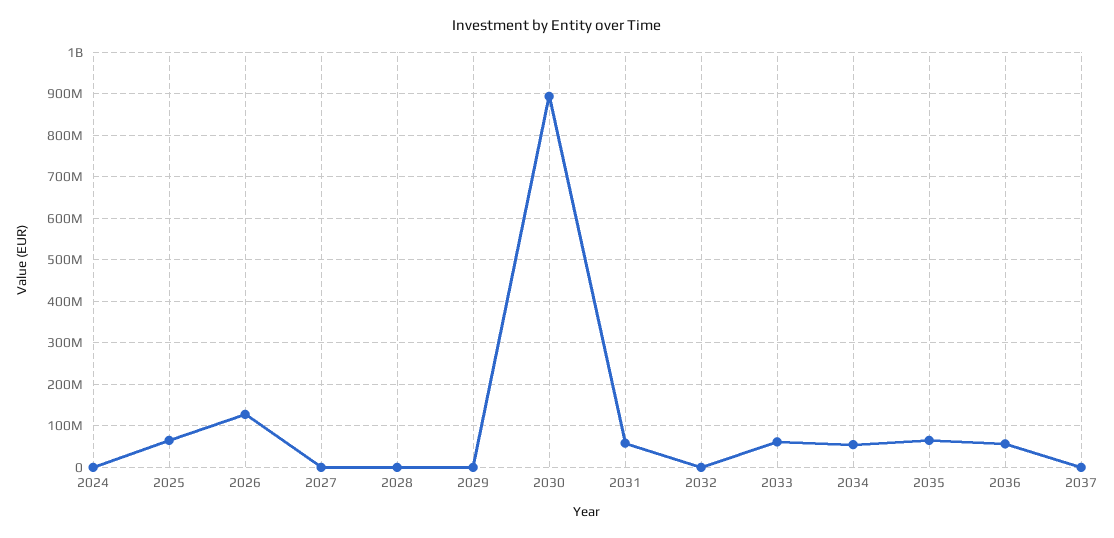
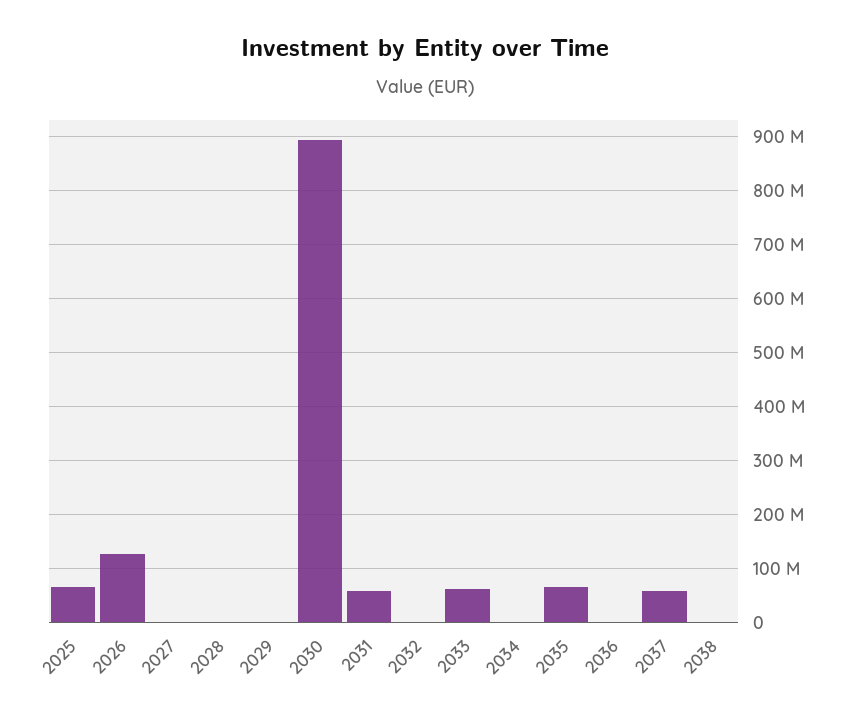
2024: 0 -> none
2034: 60000000 -> 0
2036: 60000000 -> 0
2037: 0 -> 60000000
2038: none -> 0

